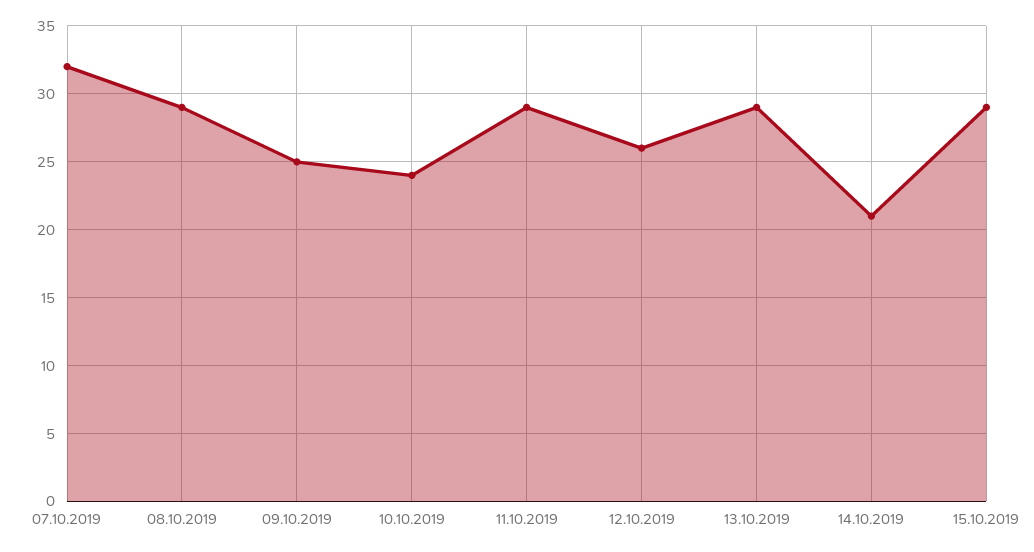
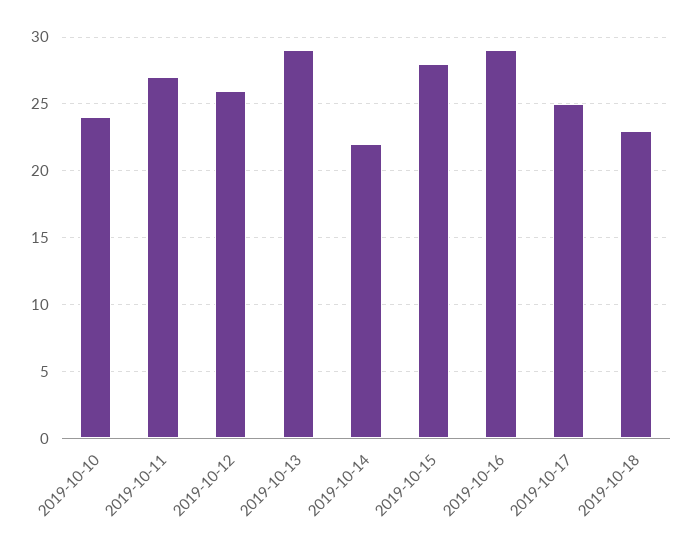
07.10.2019: 32 -> none
08.10.2019: 29 -> none
09.10.2019: 25 -> none
11.10.2019: 29 -> 27
14.10.2019: 21 -> 22
15.10.2019: 29 -> 28
2019-10-16: none -> 29
2019-10-17: none -> 25
2019-10-18: none -> 23

